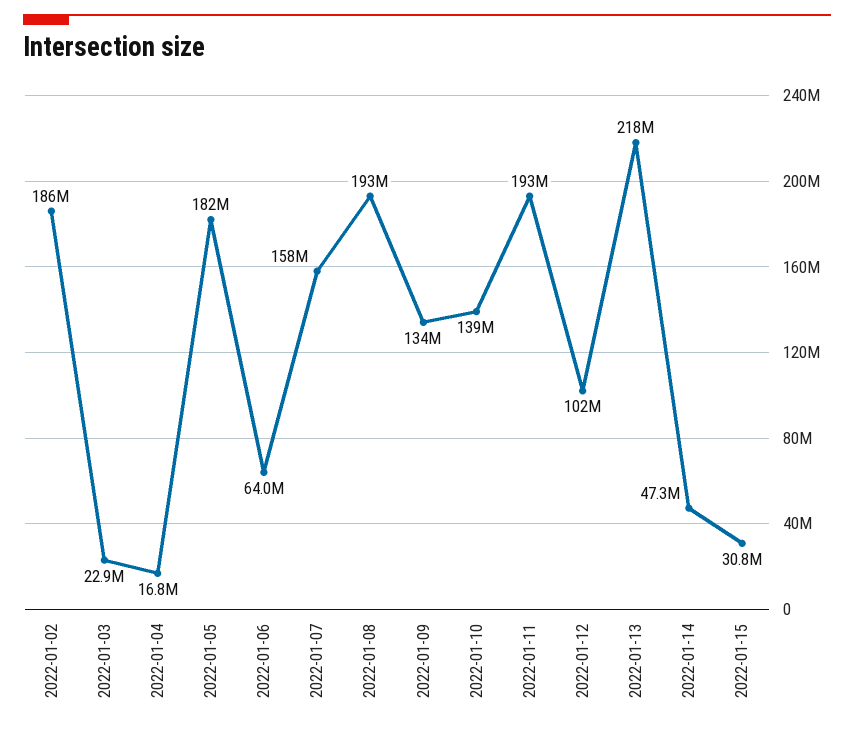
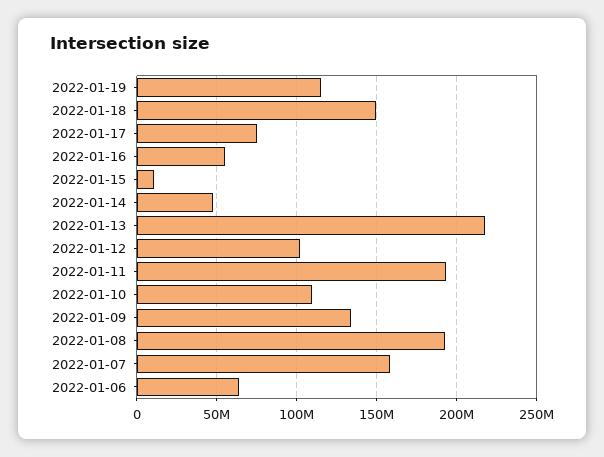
2022-01-02: 186000000 -> none
2022-01-03: 22900000 -> none
2022-01-04: 16800000 -> none
2022-01-05: 182000000 -> none
2022-01-10: 139000000 -> 110000000
2022-01-15: 30800000 -> 10000000
2022-01-19: none -> 115000000
2022-01-18: none -> 150000000
2022-01-17: none -> 75000000
2022-01-16: none -> 55000000

